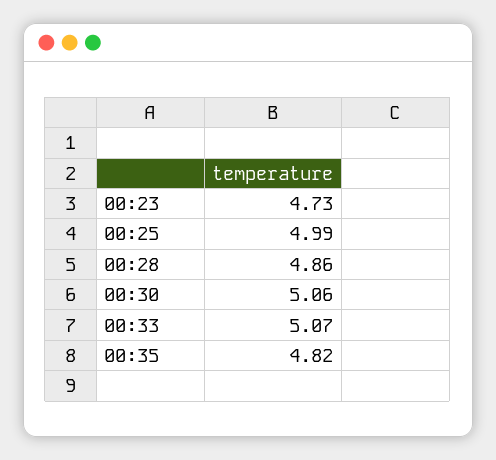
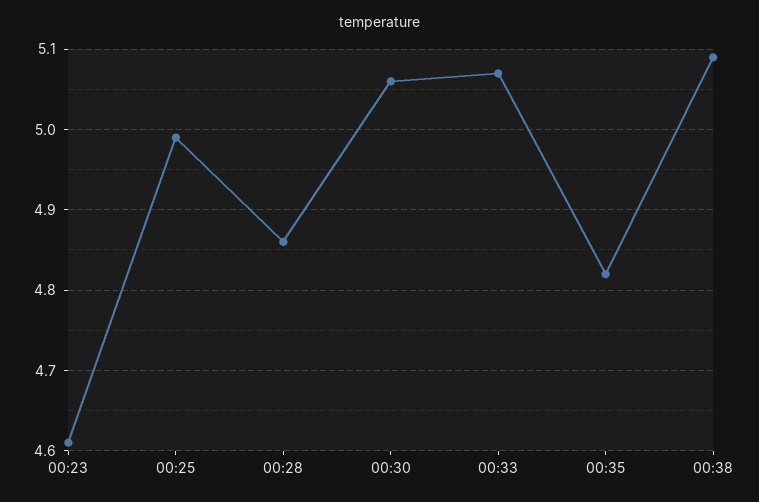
00:23: 4.73 -> 4.61
00:38: none -> 5.09

